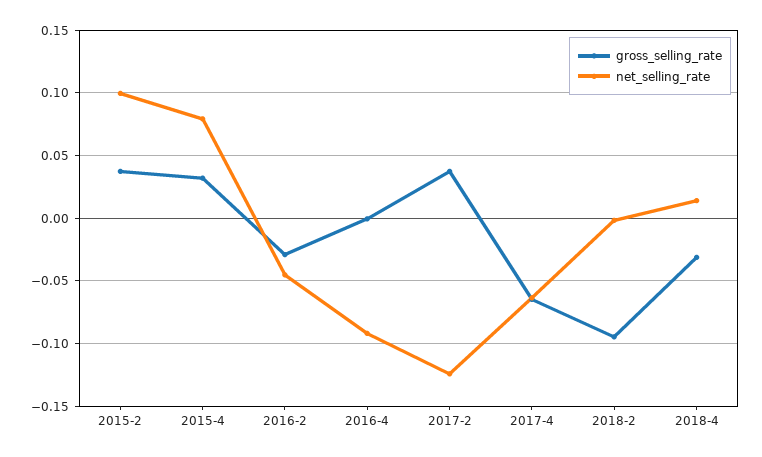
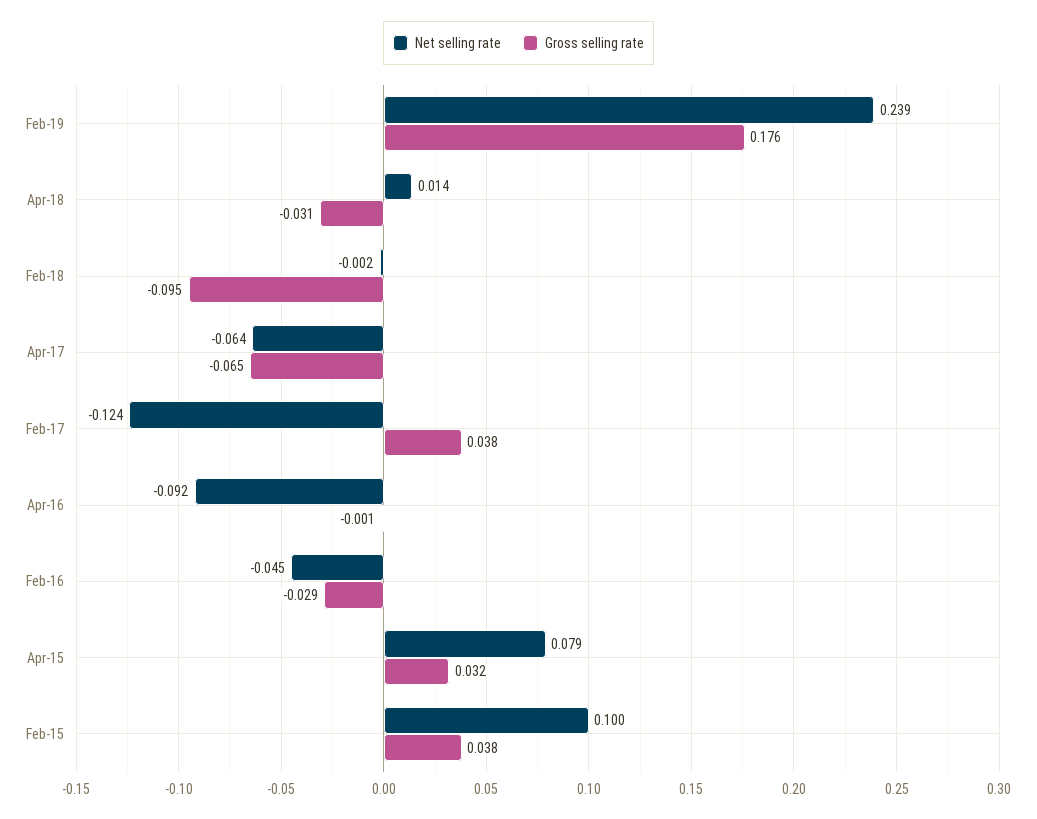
net_selling_rate, Feb-19: none -> 0.239
gross_selling_rate, Feb-19: none -> 0.176

